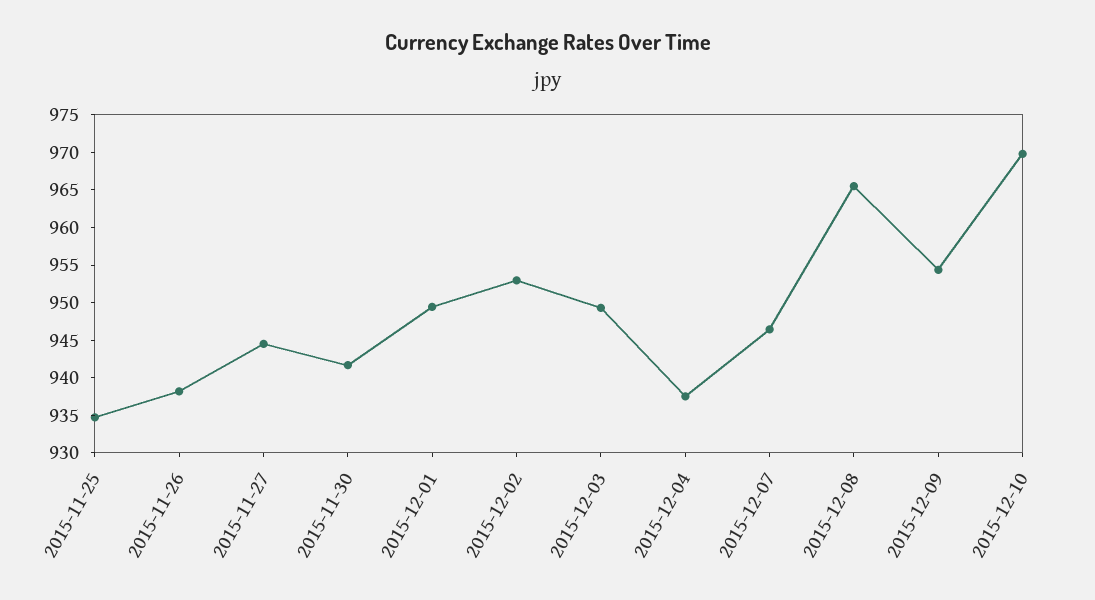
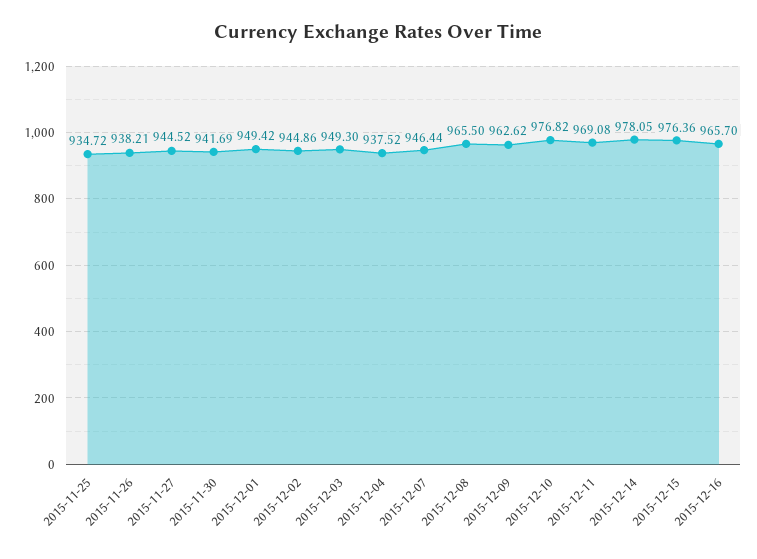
2015-12-02: 952.5 -> 944.86
2015-12-09: 955 -> 962.62
2015-12-10: 970 -> 976.82
2015-12-11: none -> 969.08
2015-12-14: none -> 978.05
2015-12-15: none -> 976.36
2015-12-16: none -> 965.7

